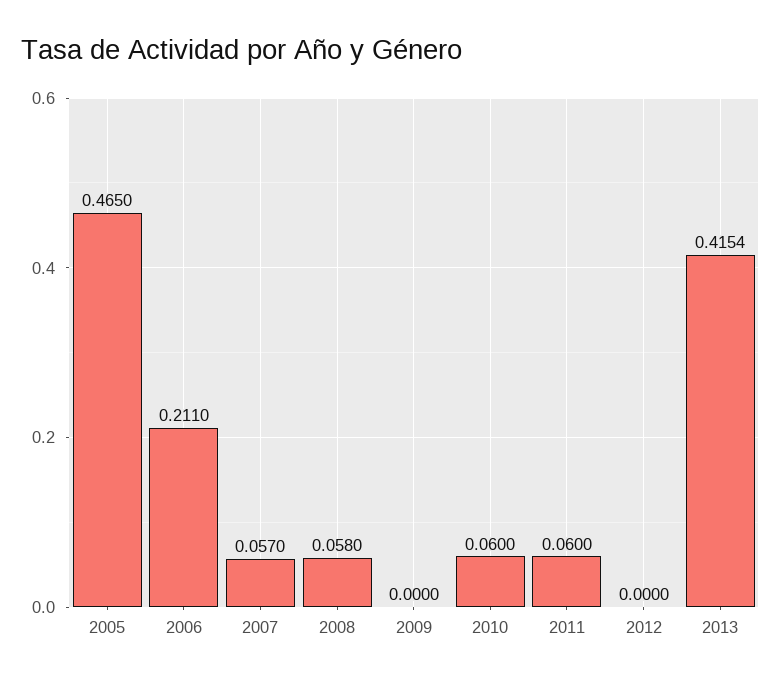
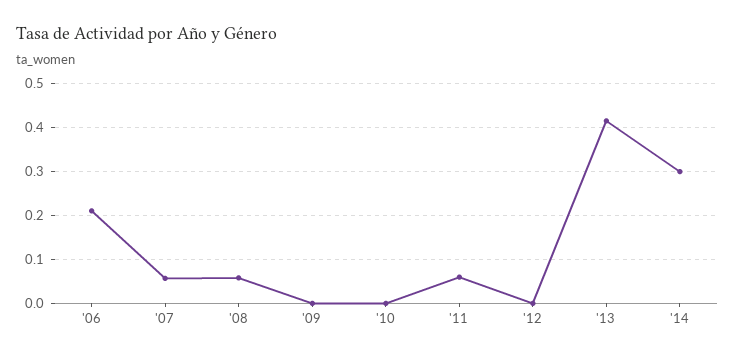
2005: 0.465 -> none
2010: 0.06 -> 0
'14: none -> 0.3

